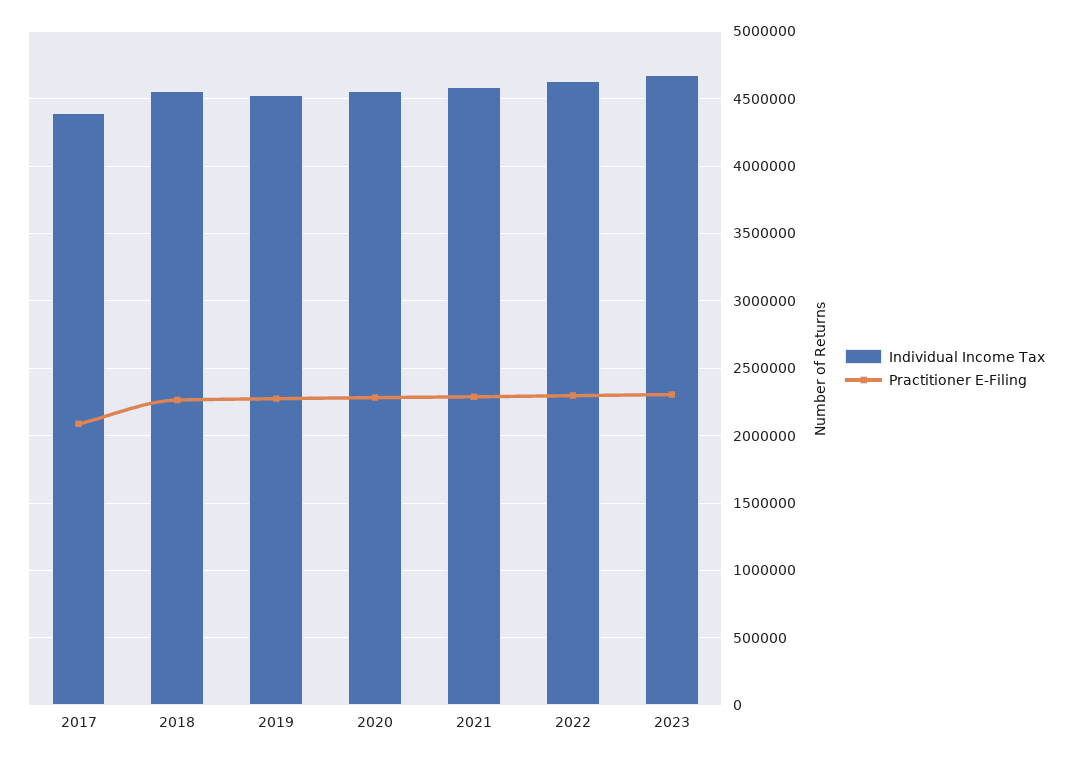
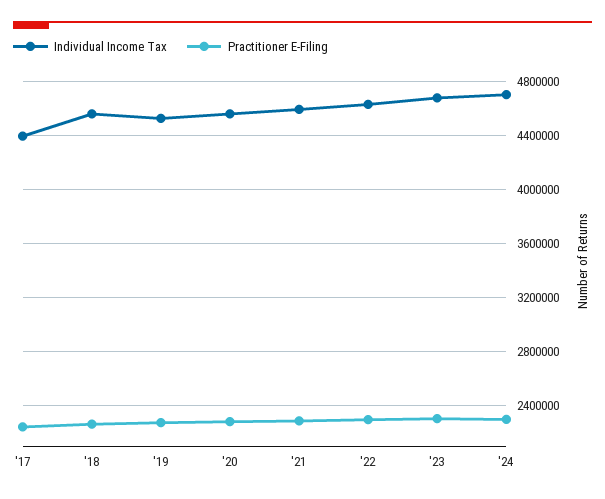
Practitioner E-Filing, 2017: 2100000 -> 2250000
Individual Income Tax, '24: none -> 4700000
Practitioner E-Filing, '24: none -> 2300000

